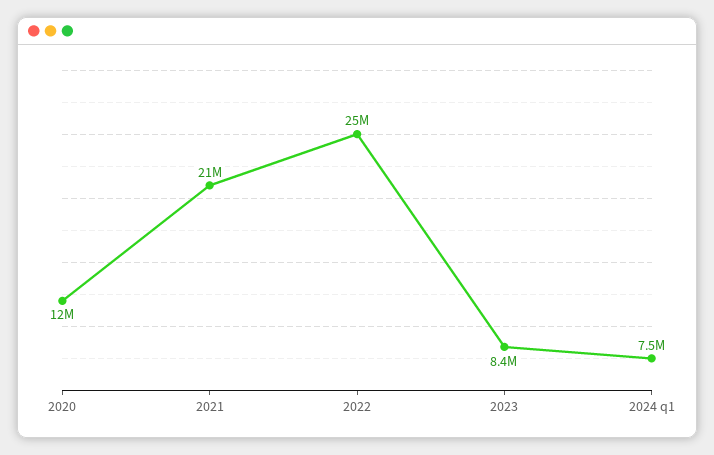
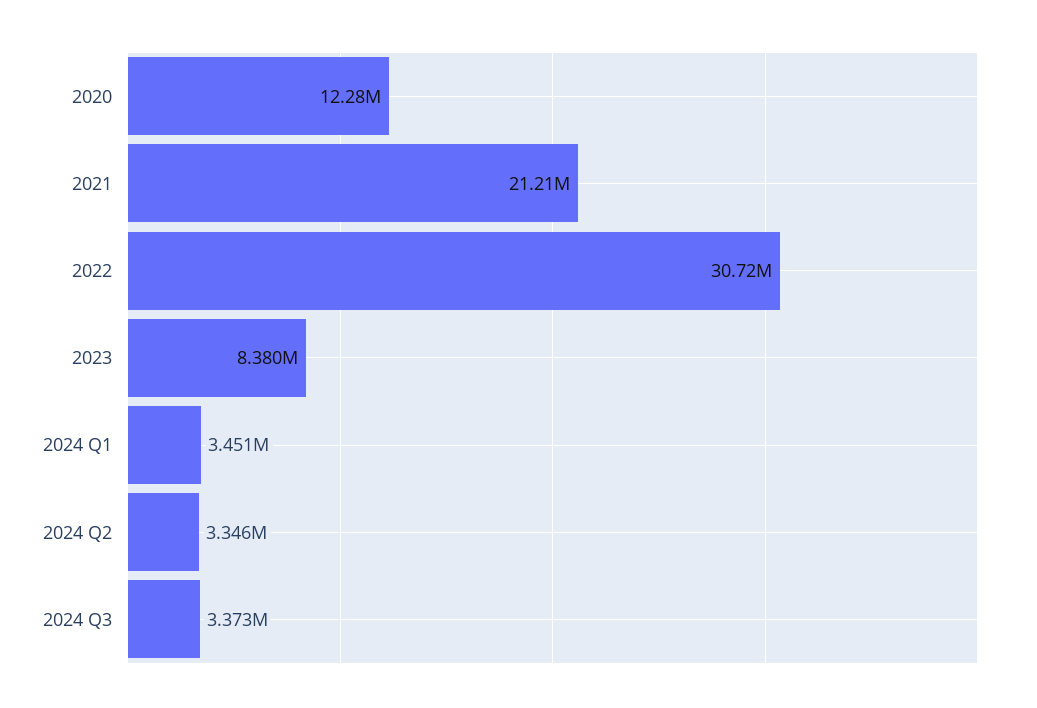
2022: 25000000 -> 30720000
2024 q1: 7500000 -> 3451000
2024 Q2: none -> 3346000
2024 Q3: none -> 3373000

